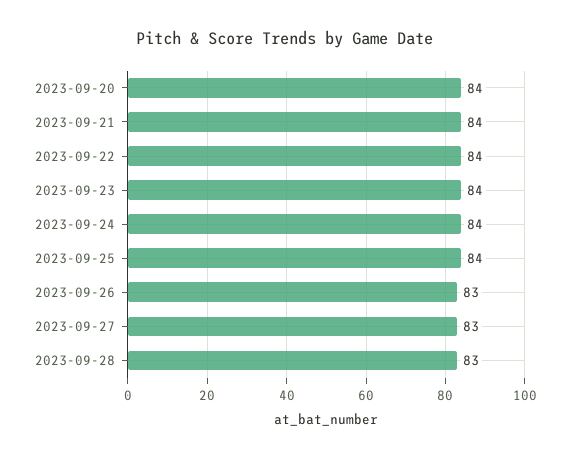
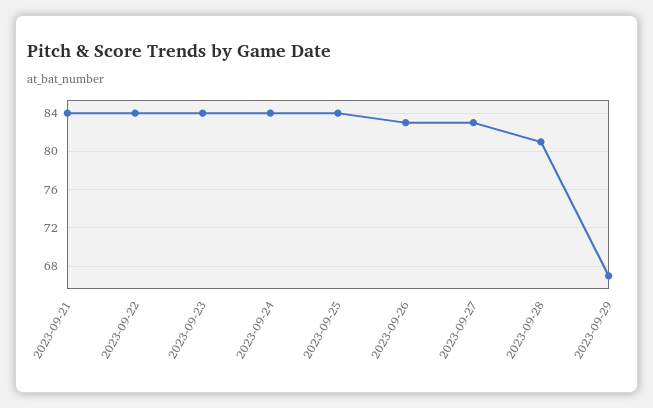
2023-09-20: 84 -> none
2023-09-28: 83 -> 81
2023-09-29: none -> 67

